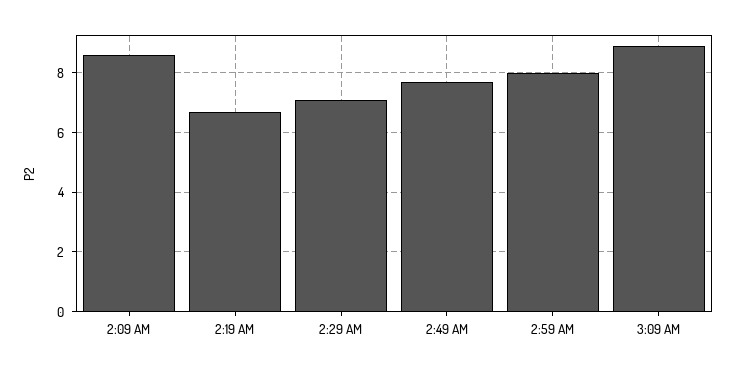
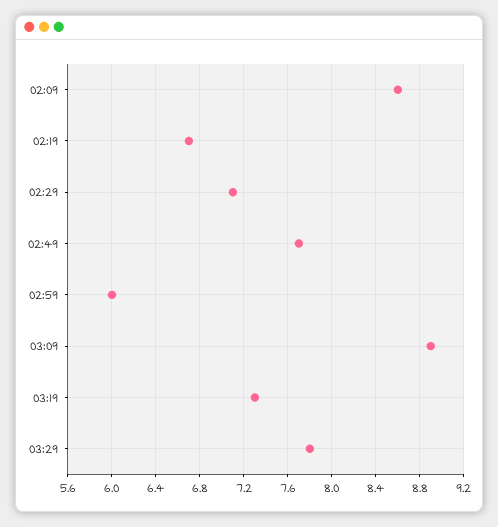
2:59 AM: 8 -> 6
03:19: none -> 7.3
03:29: none -> 7.8

